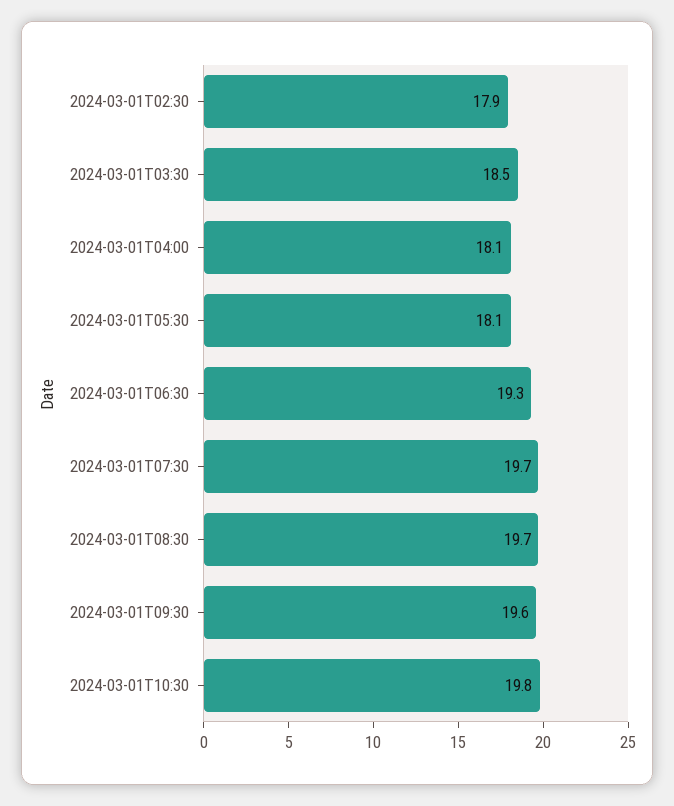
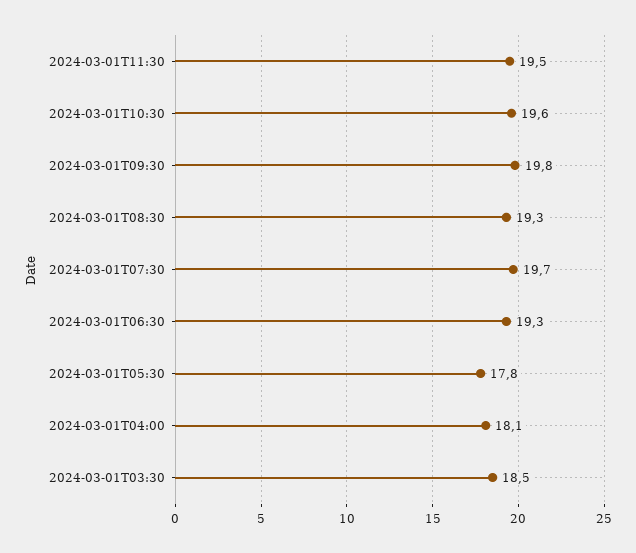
2024-03-01T02:30: 17.9 -> none
2024-03-01T05:30: 18.1 -> 17.8
2024-03-01T08:30: 19.7 -> 19.3
2024-03-01T09:30: 19.6 -> 19.8
2024-03-01T10:30: 19.8 -> 19.6
2024-03-01T11:30: none -> 19.5

